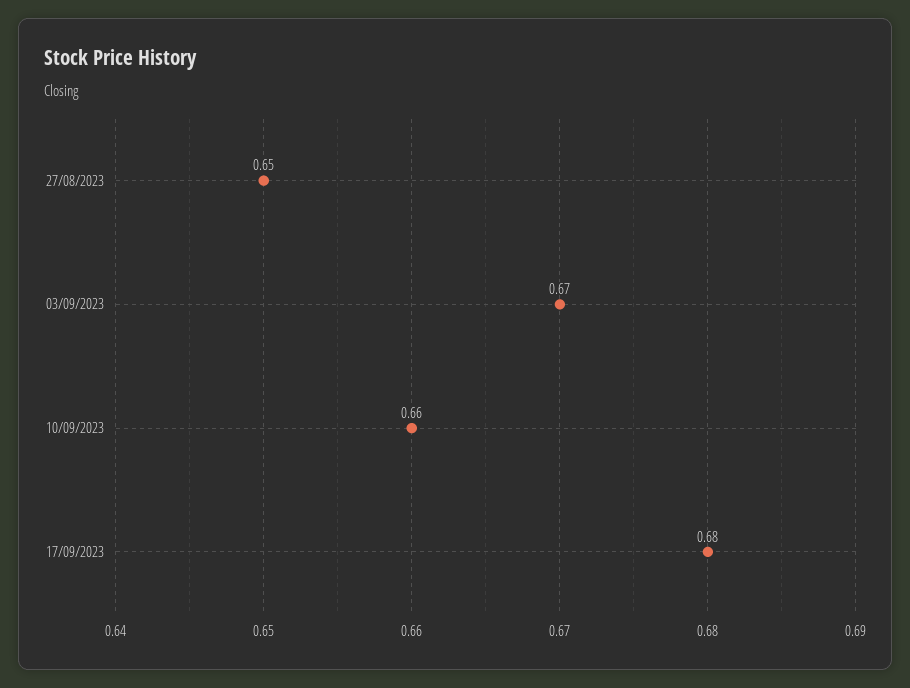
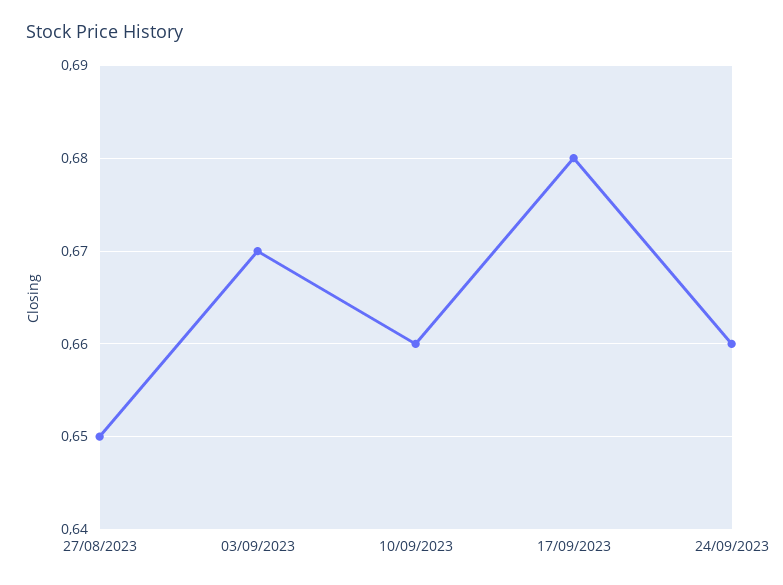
24/09/2023: none -> 0.66

